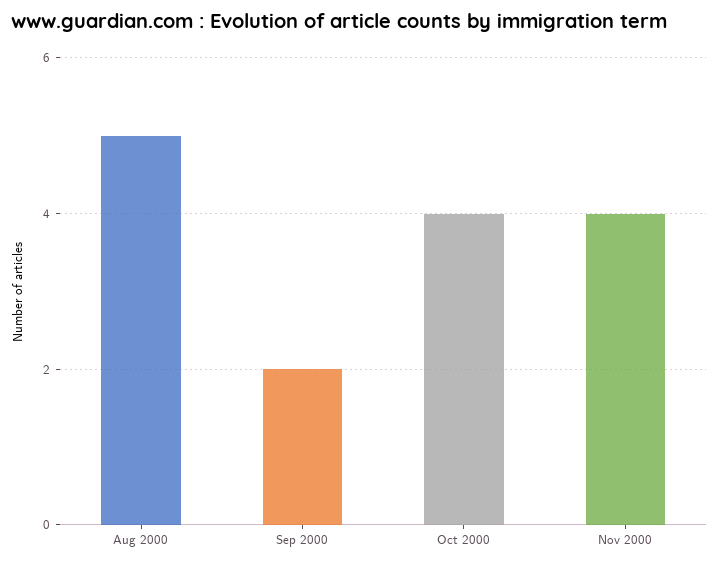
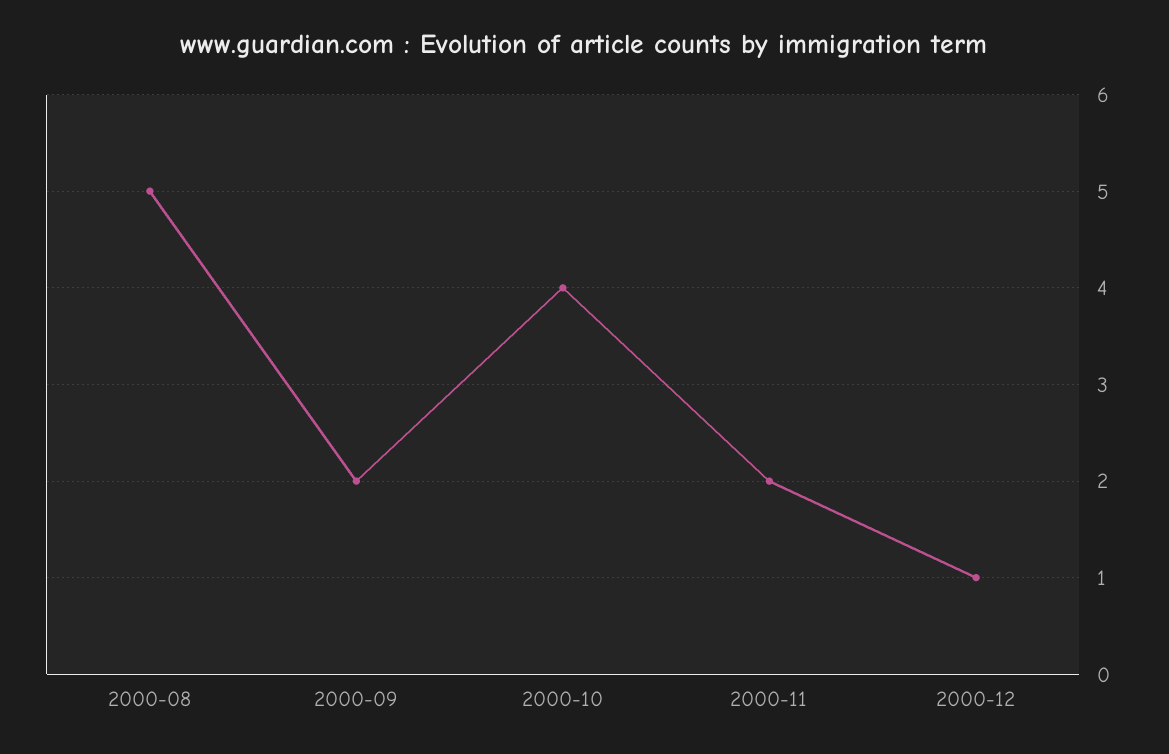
Nov 2000: 4 -> 2
2000-12: none -> 1

